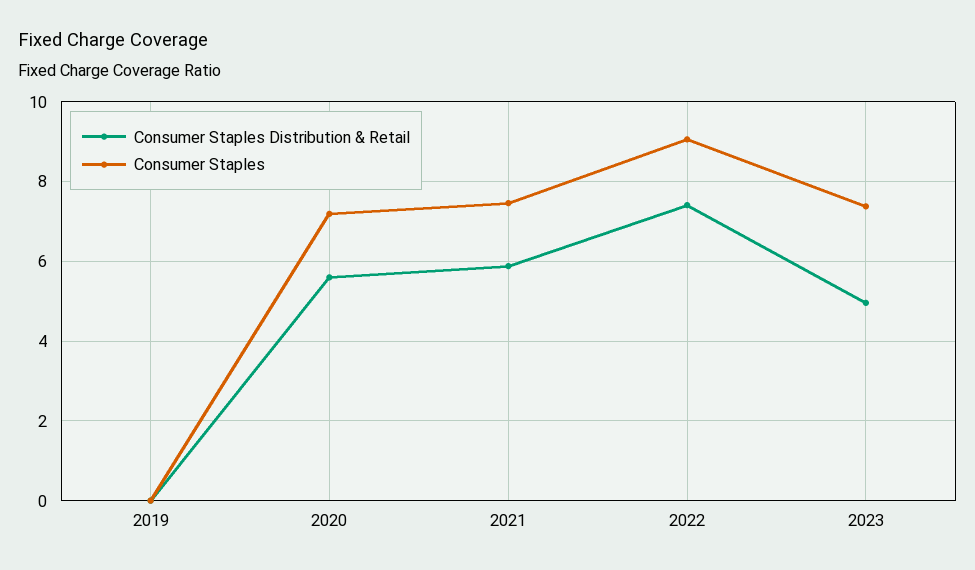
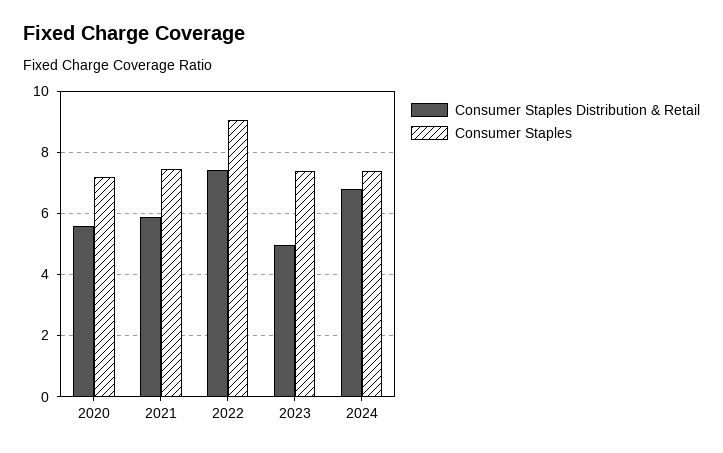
Consumer Staples Distribution & Retail, 2019: 0 -> none
Consumer Staples, 2019: 0 -> none
Consumer Staples Distribution & Retail, 2024: none -> 6.8
Consumer Staples, 2024: none -> 7.4

